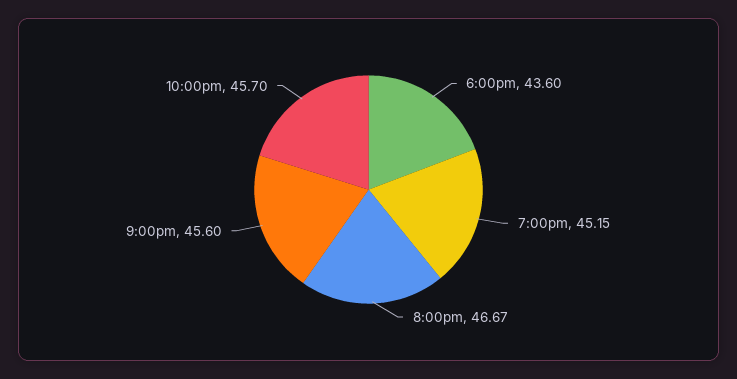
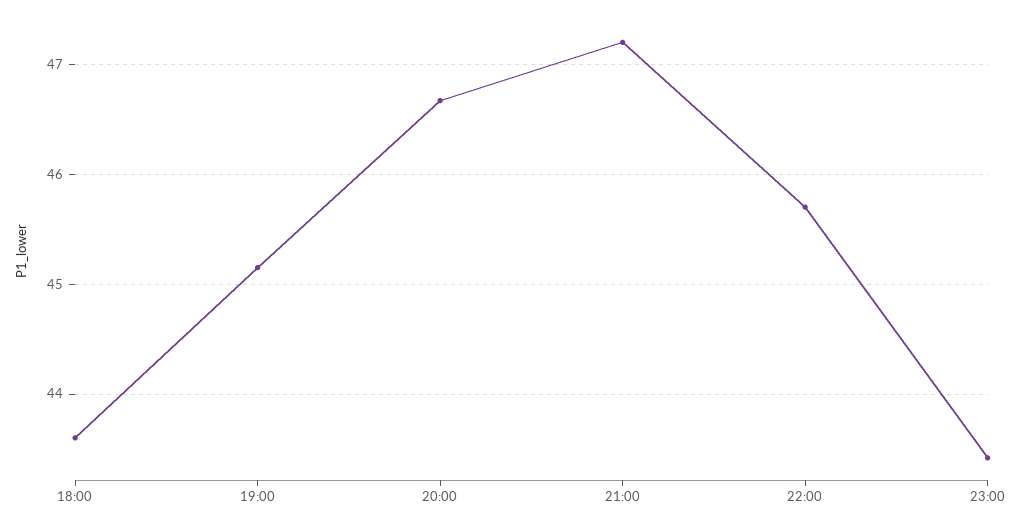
9:00pm: 45.6 -> 47.2
23:00: none -> 43.4

